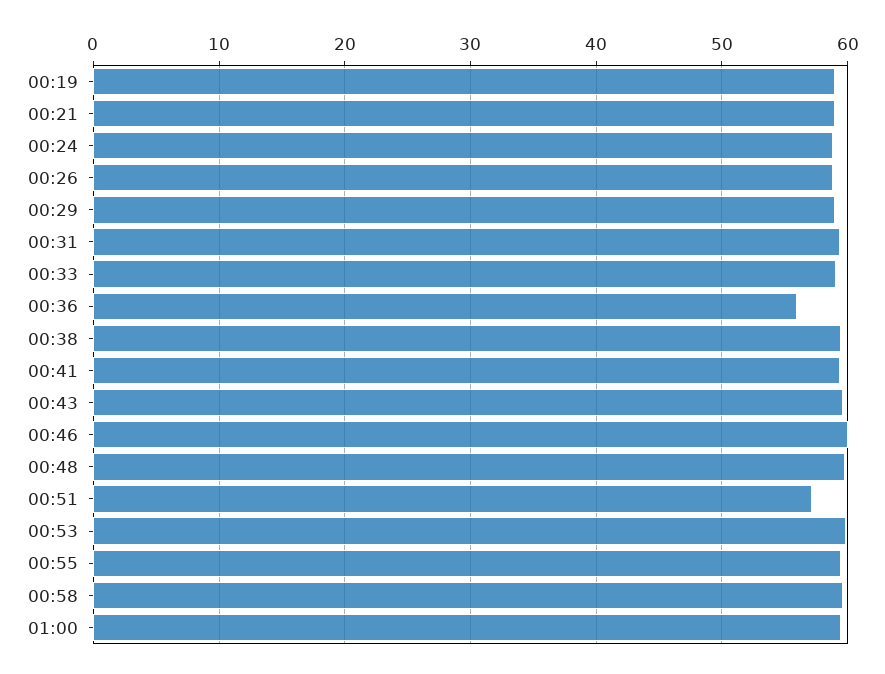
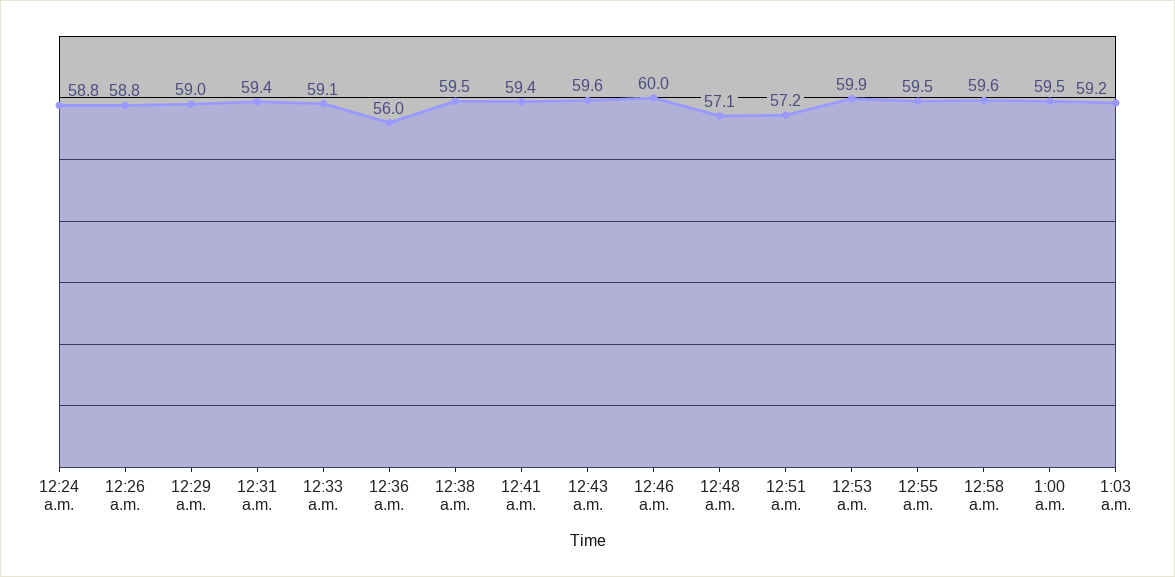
00:19: 59 -> none
00:21: 59 -> none
00:48: 60 -> 57.1
1:03 a.m.: none -> 59.2

